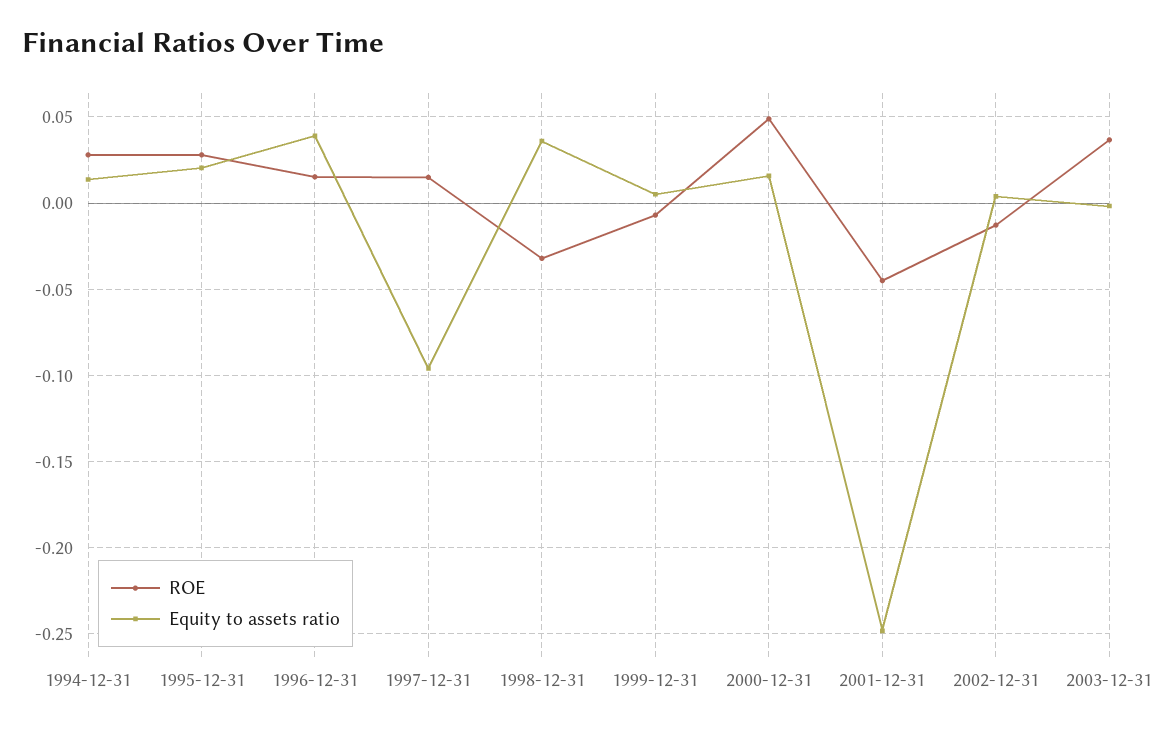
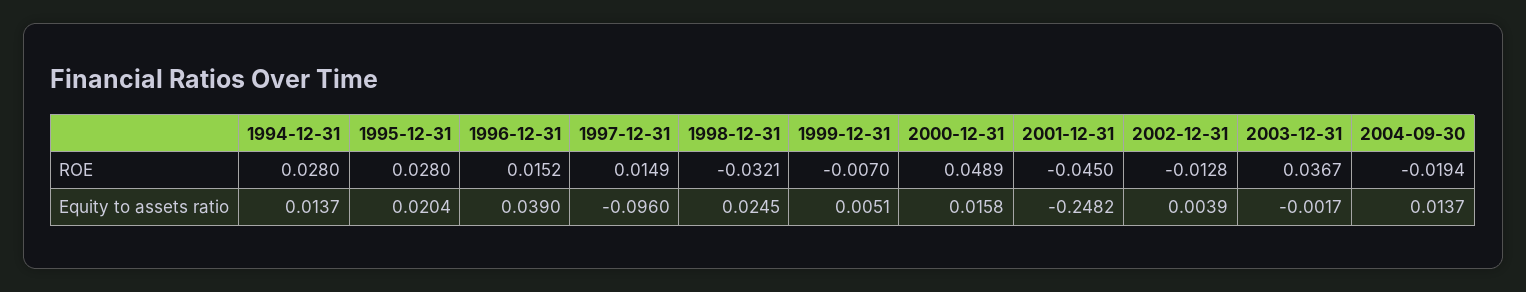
Equity to assets ratio, 1998-12-31: 0.035 -> 0.0245
ROE, 2004-09-30: none -> -0.0194
Equity to assets ratio, 2004-09-30: none -> 0.0137

